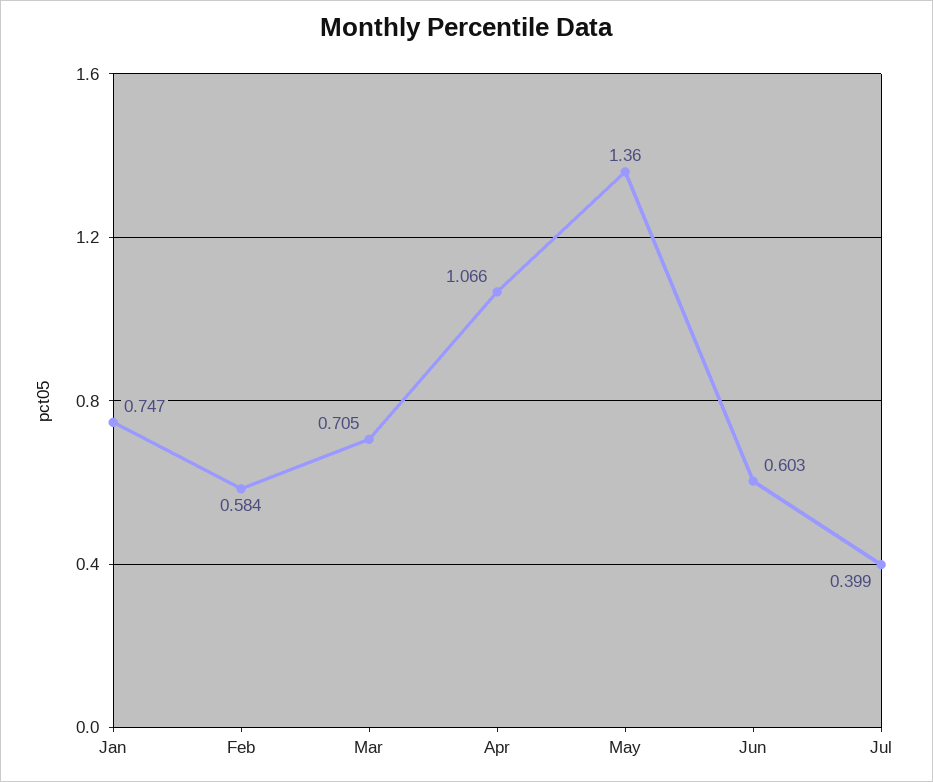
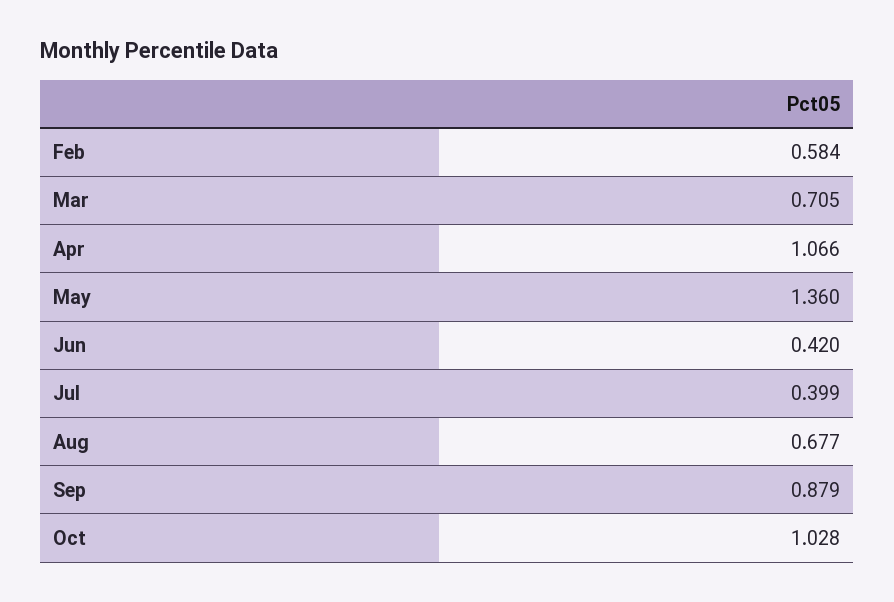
Jan: 0.747 -> none
Jun: 0.603 -> 0.42
Aug: none -> 0.677
Sep: none -> 0.879
Oct: none -> 1.028

